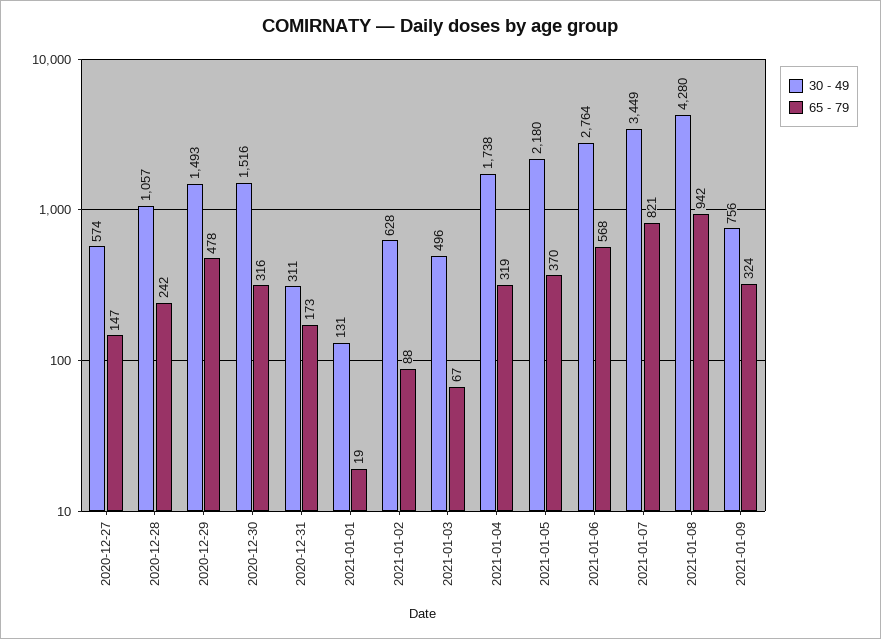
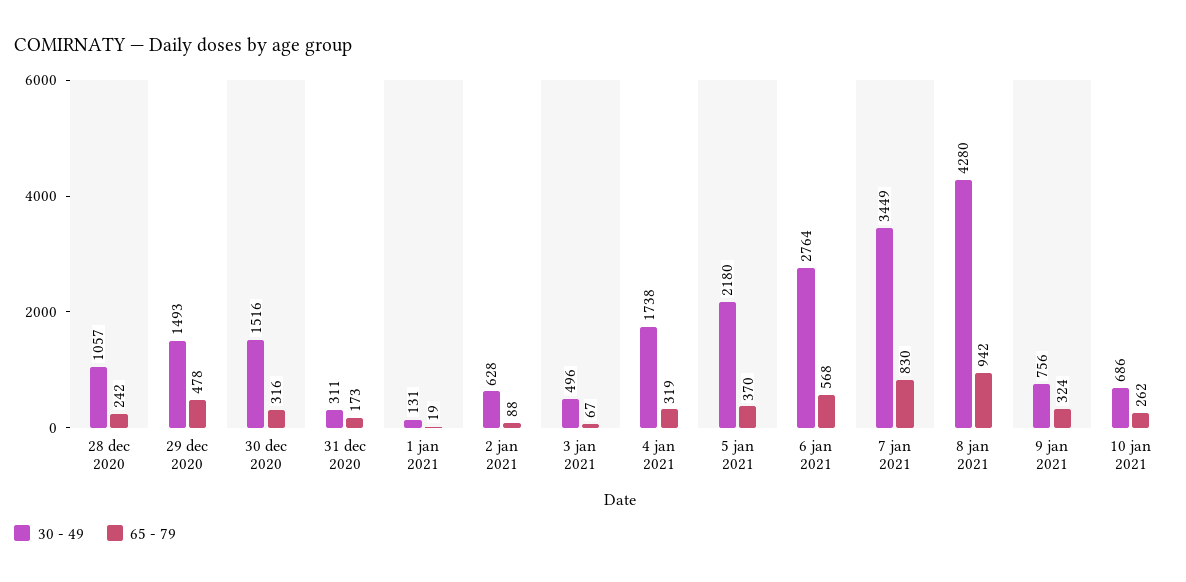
30 - 49, 2020-12-27: 574 -> none
65 - 79, 2020-12-27: 147 -> none
65 - 79, 2021-01-07: 821 -> 830
30 - 49, 10 jan 2021: none -> 686
65 - 79, 10 jan 2021: none -> 262

